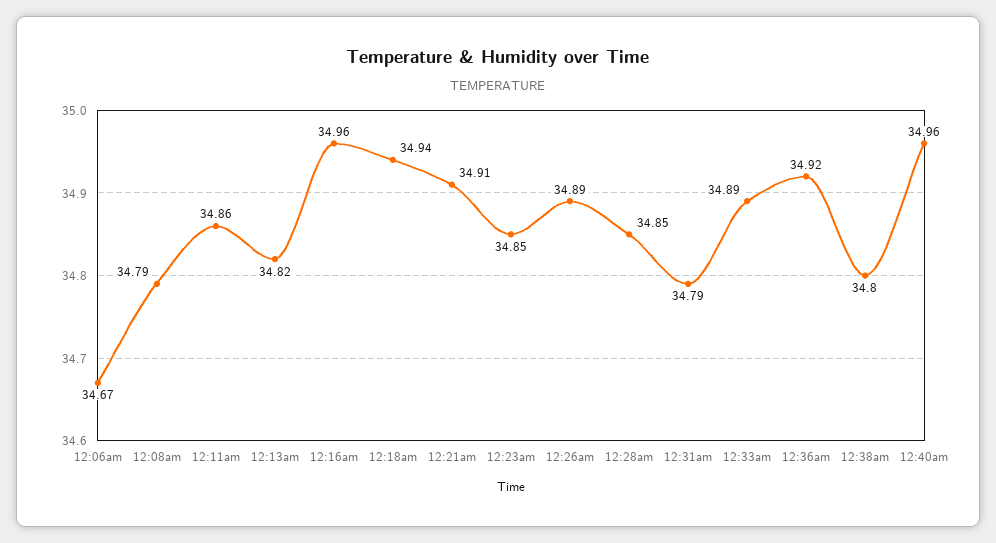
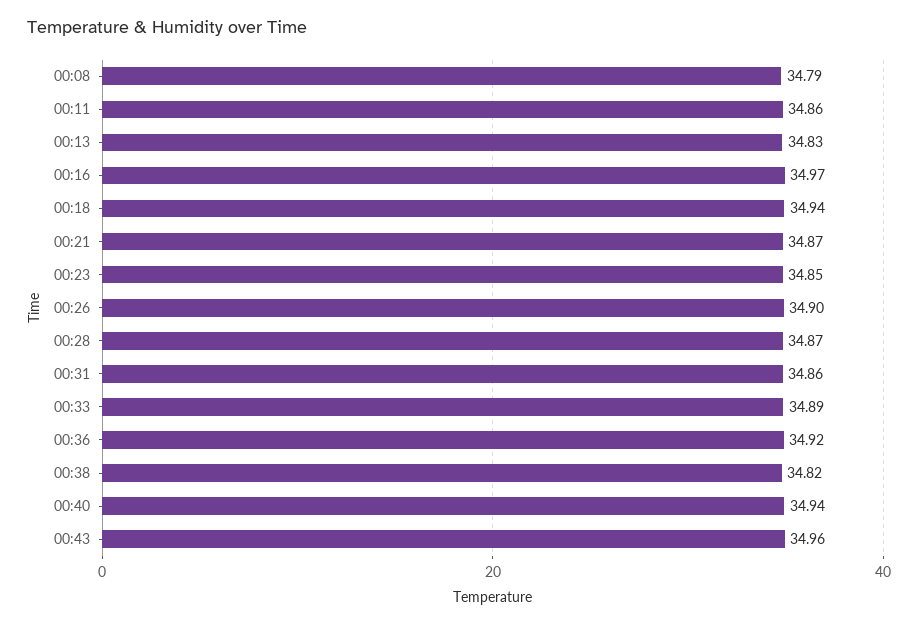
12:06am: 34.67 -> none
12:13am: 34.82 -> 34.83
12:16am: 34.96 -> 34.97
12:21am: 34.91 -> 34.87
12:26am: 34.89 -> 34.9
12:28am: 34.85 -> 34.87
12:31am: 34.79 -> 34.86
12:38am: 34.8 -> 34.82
12:40am: 34.96 -> 34.94
00:43: none -> 34.96

